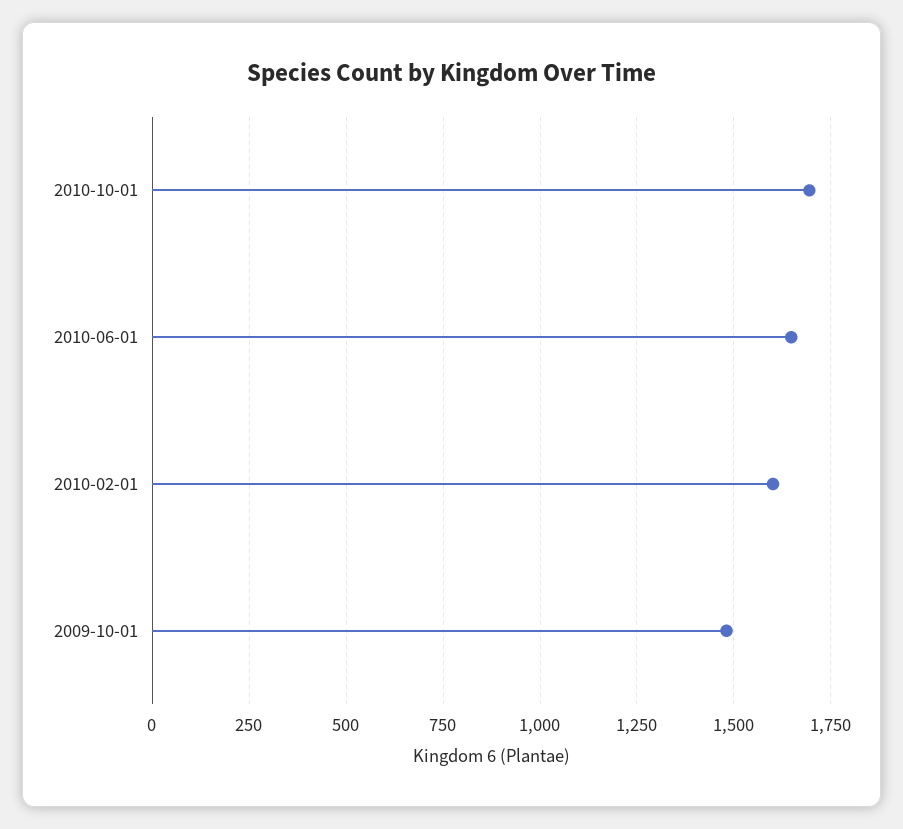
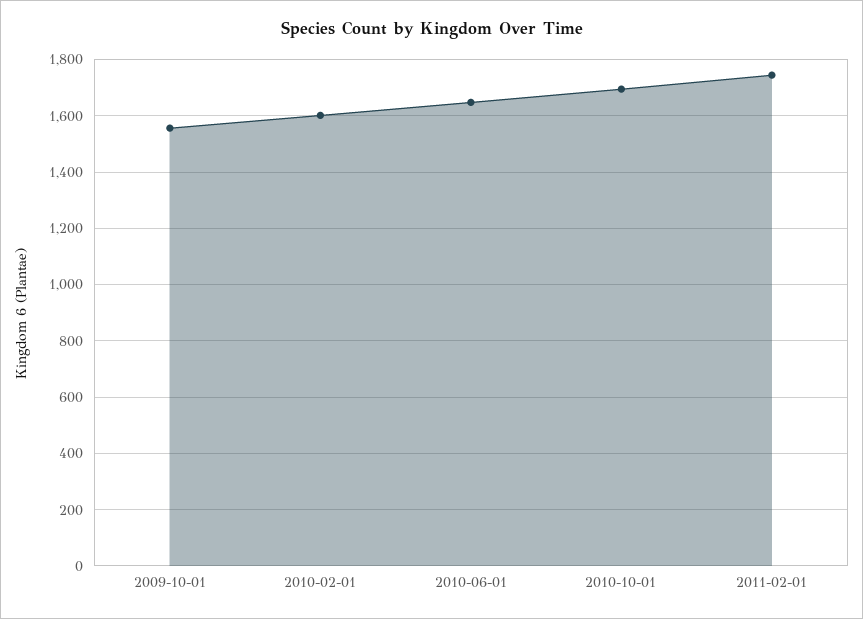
2009-10-01: 1475 -> 1550
2011-02-01: none -> 1750

